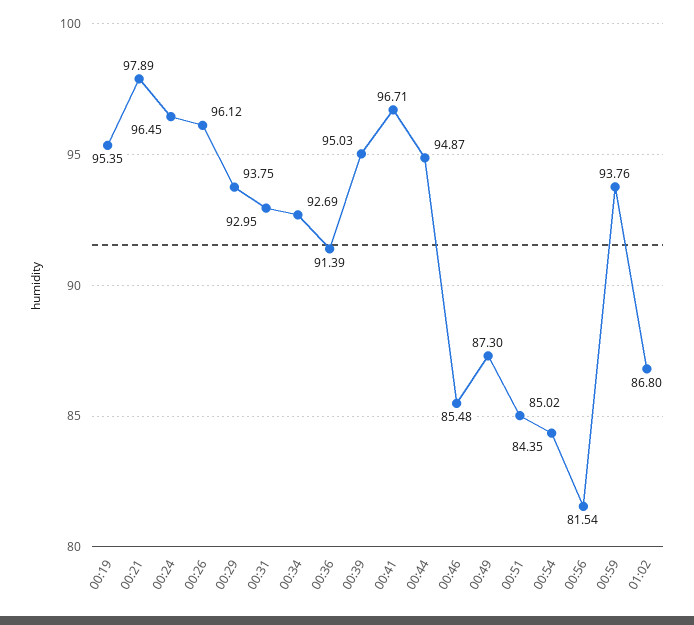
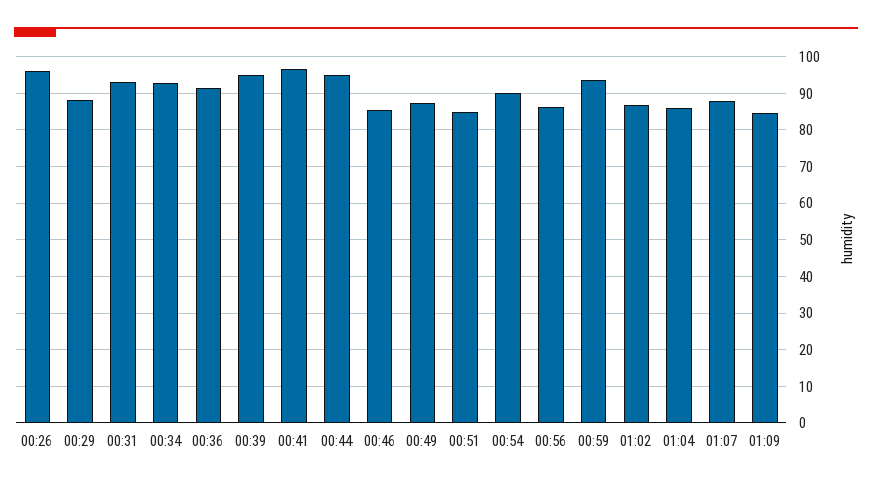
00:19: 95.35 -> none
00:21: 97.89 -> none
00:24: 96.45 -> none
00:29: 93.75 -> 88
00:54: 84.35 -> 90
00:56: 81.54 -> 86
01:04: none -> 86
01:07: none -> 88
01:09: none -> 84

